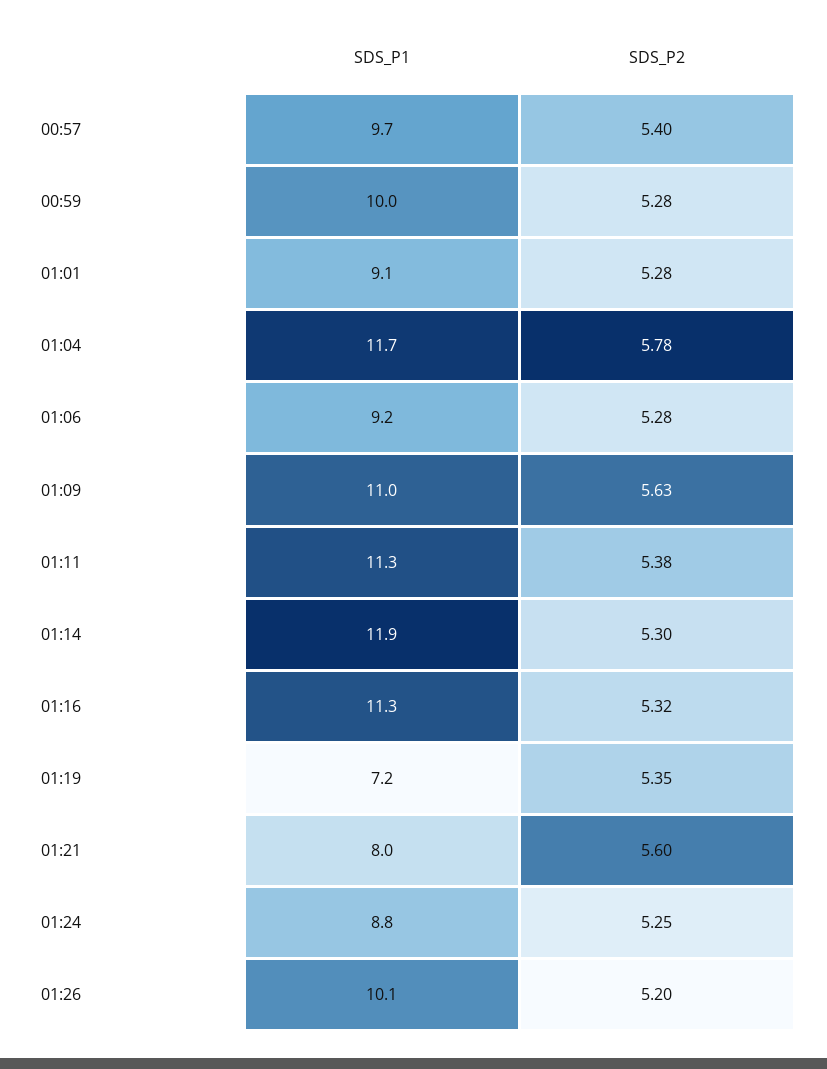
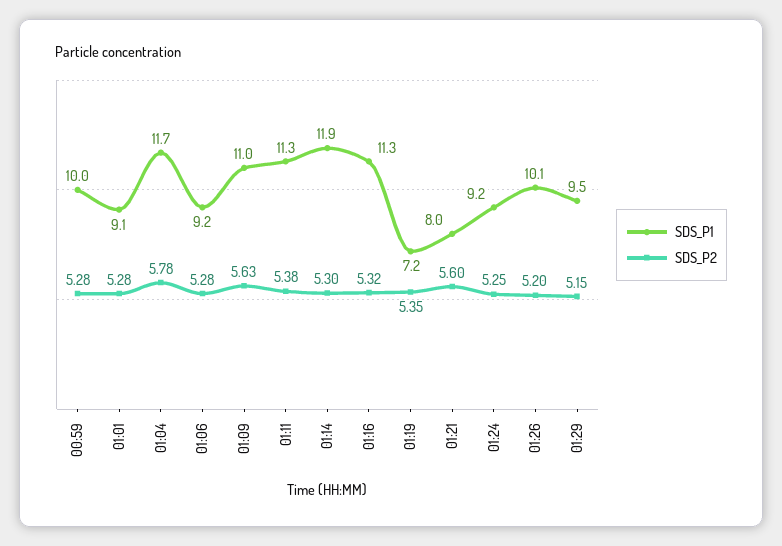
SDS_P1, 00:57: 9.7 -> none
SDS_P2, 00:57: 5.4 -> none
SDS_P1, 01:24: 8.8 -> 9.2
SDS_P1, 01:29: none -> 9.5
SDS_P2, 01:29: none -> 5.15

